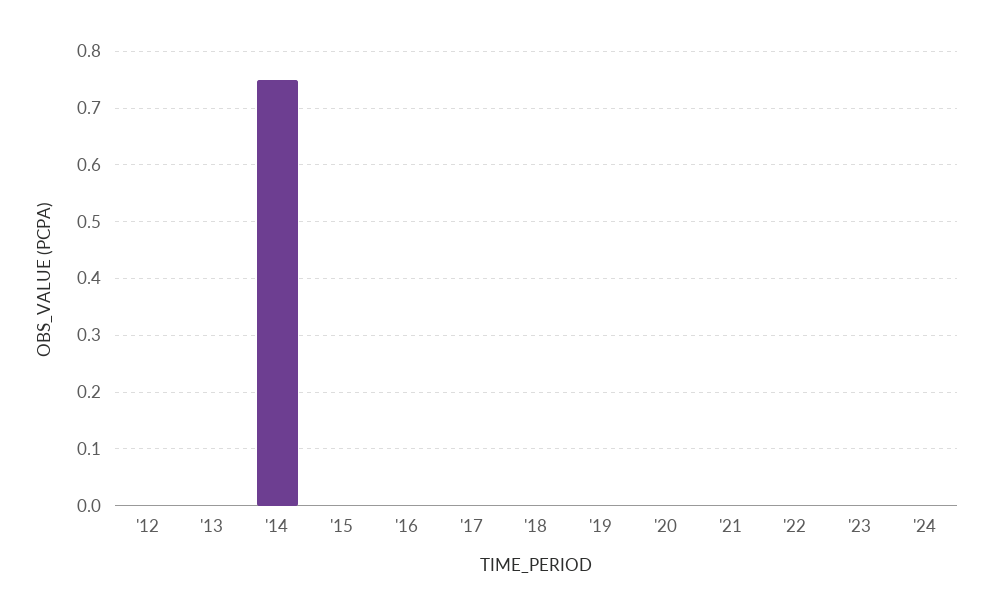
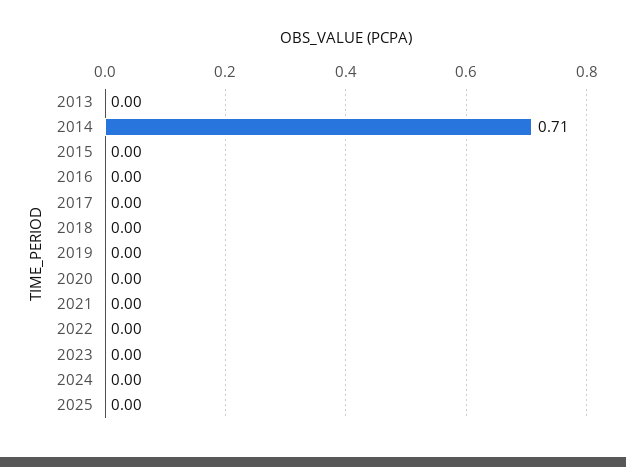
'12: 0 -> none
'14: 0.75 -> 0.71
2025: none -> 0

